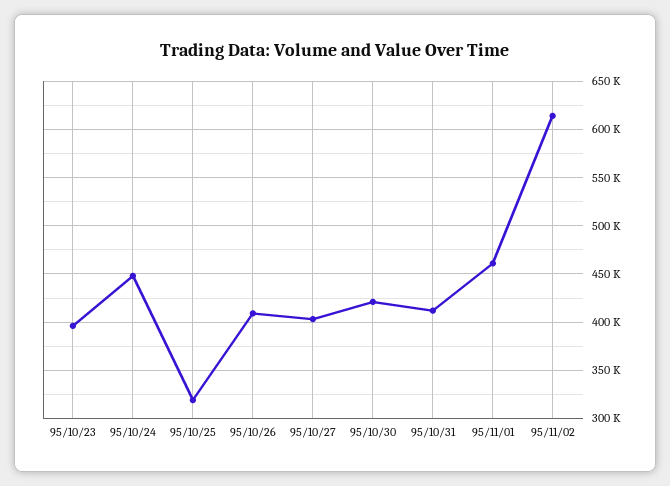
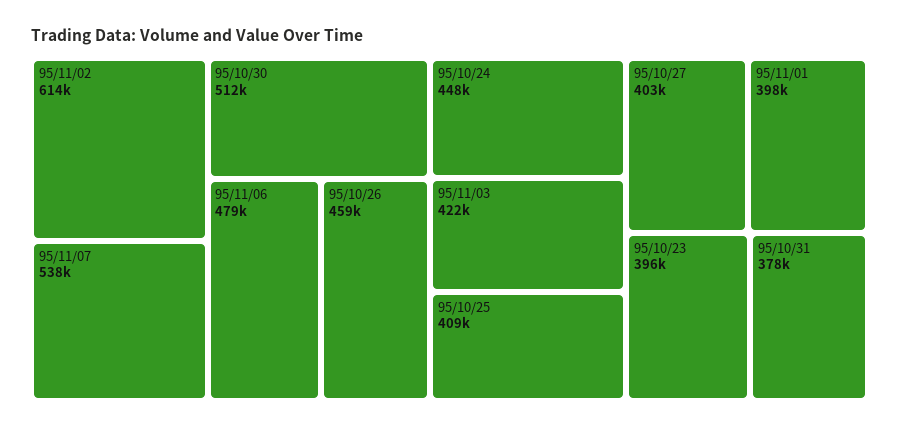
95/10/25: 320000 -> 409000
95/10/26: 410000 -> 459000
95/10/30: 420000 -> 512000
95/10/31: 410000 -> 378000
95/11/01: 460000 -> 398000
95/11/07: none -> 538000
95/11/06: none -> 479000
95/11/03: none -> 422000

